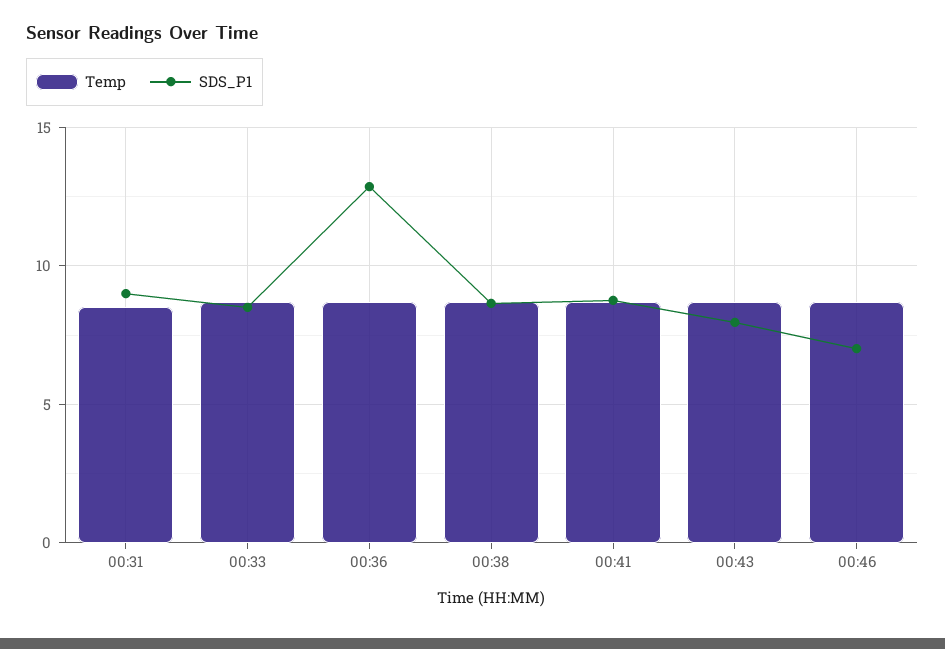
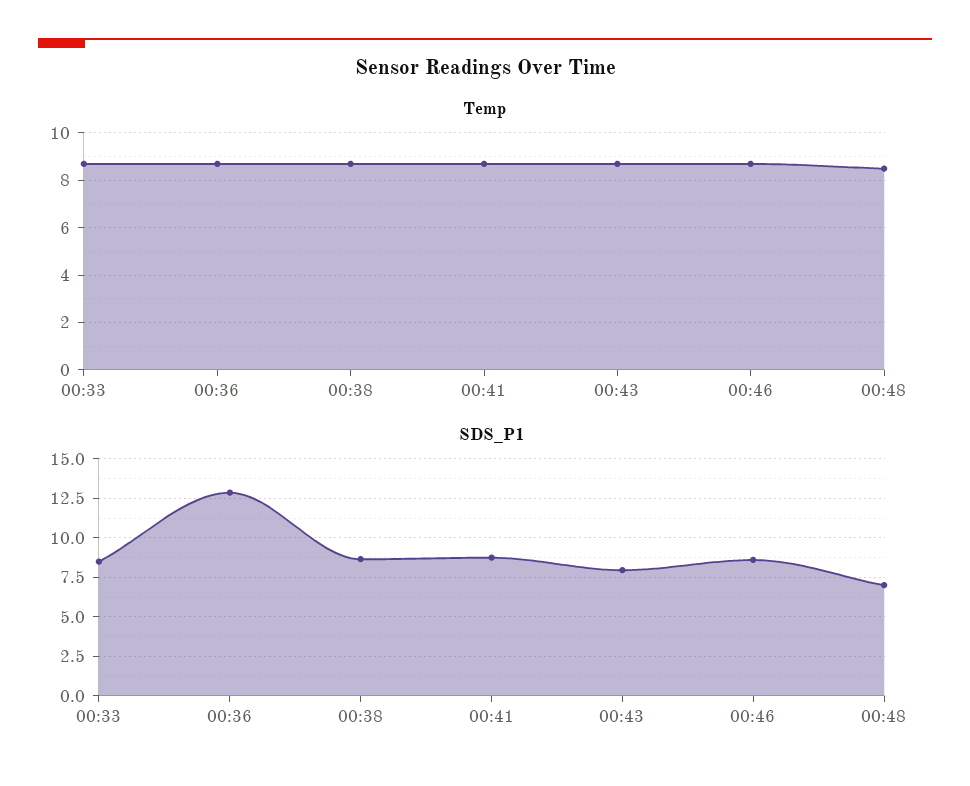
Temp, 00:31: 8.5 -> none
SDS_P1, 00:31: 9 -> none
SDS_P1, 00:46: 7 -> 8.5
Temp, 00:48: none -> 8.5
SDS_P1, 00:48: none -> 7

